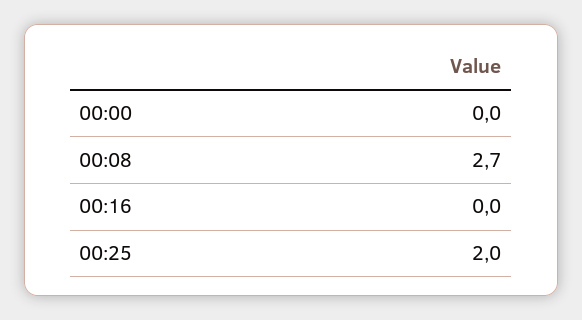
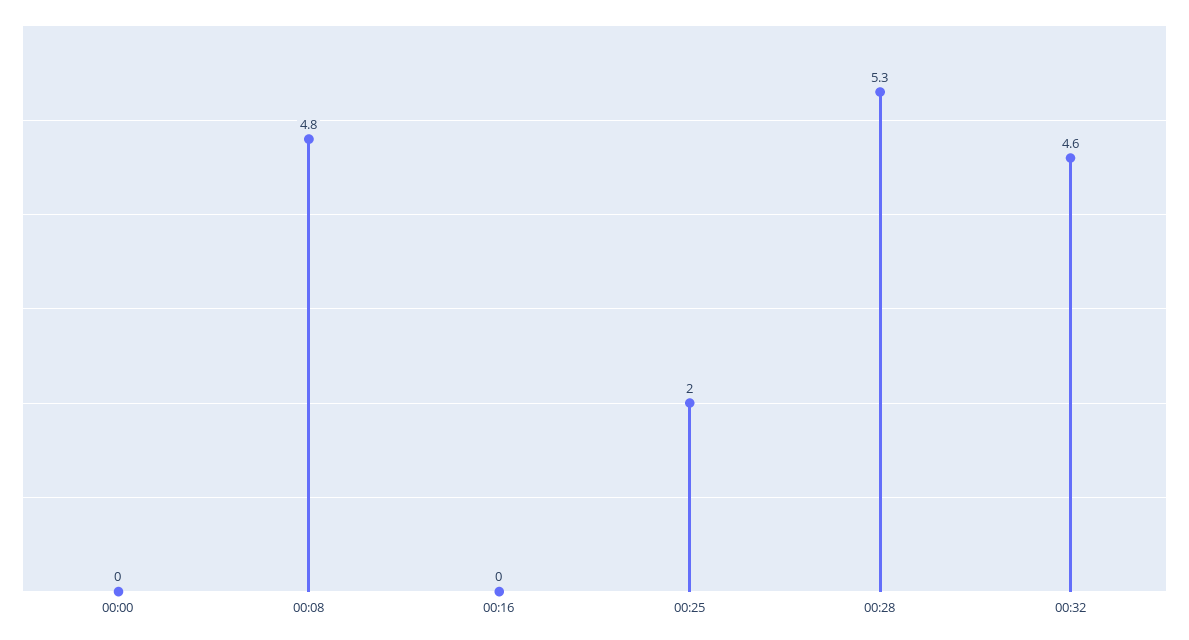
00:08: 2.7 -> 4.8
00:28: none -> 5.3
00:32: none -> 4.6

